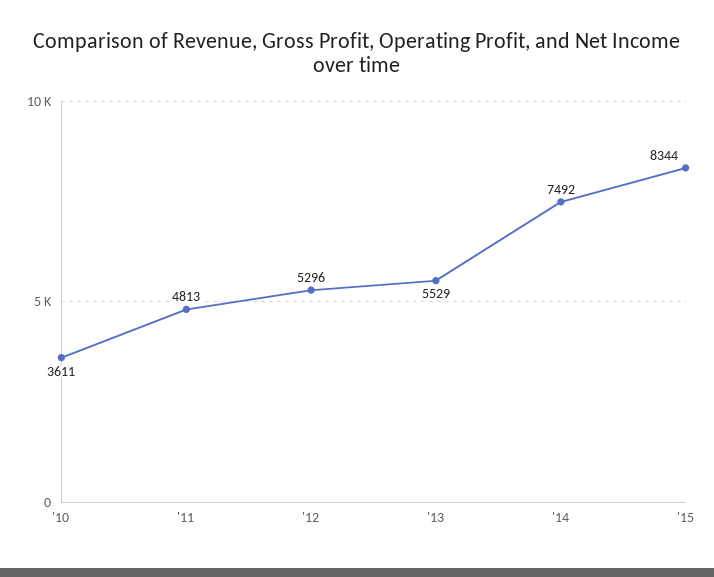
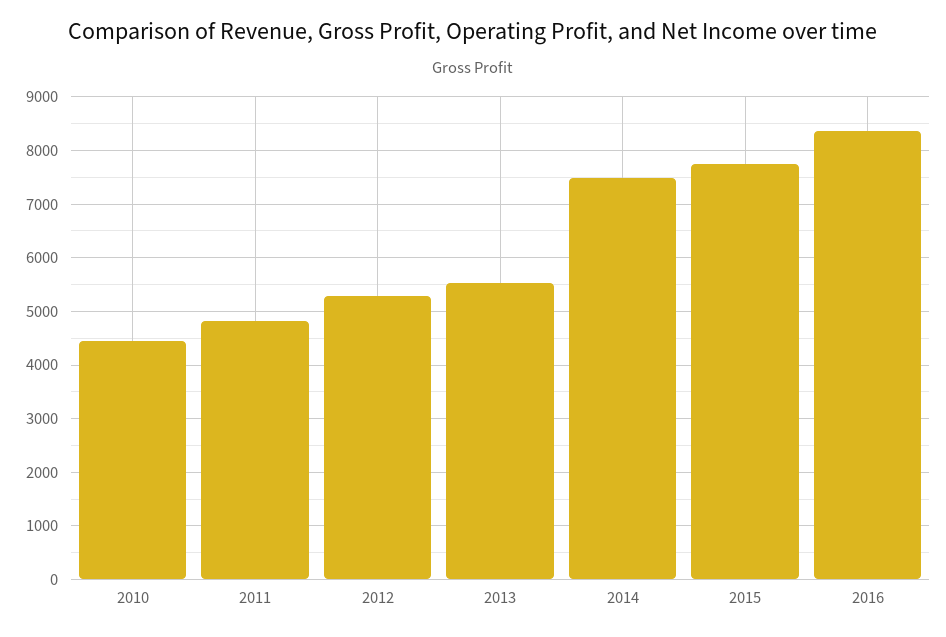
'10: 3611 -> 4400
'15: 8344 -> 7800
2016: none -> 8400

